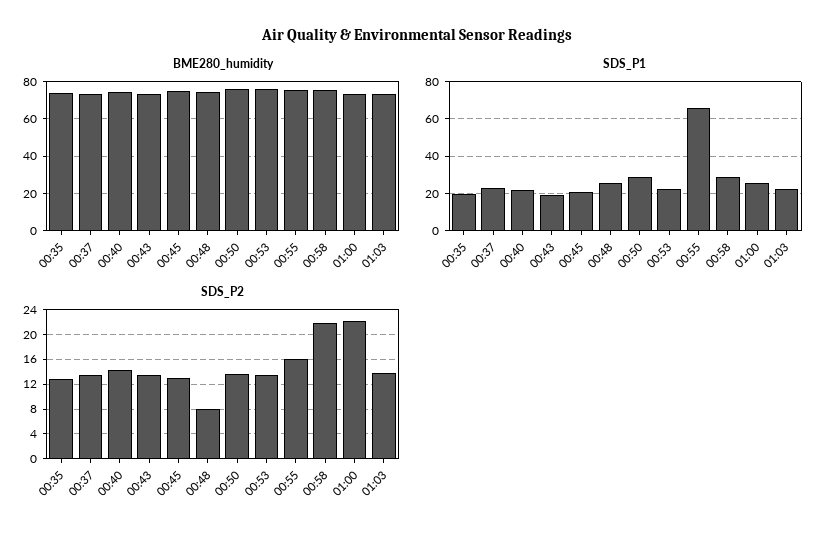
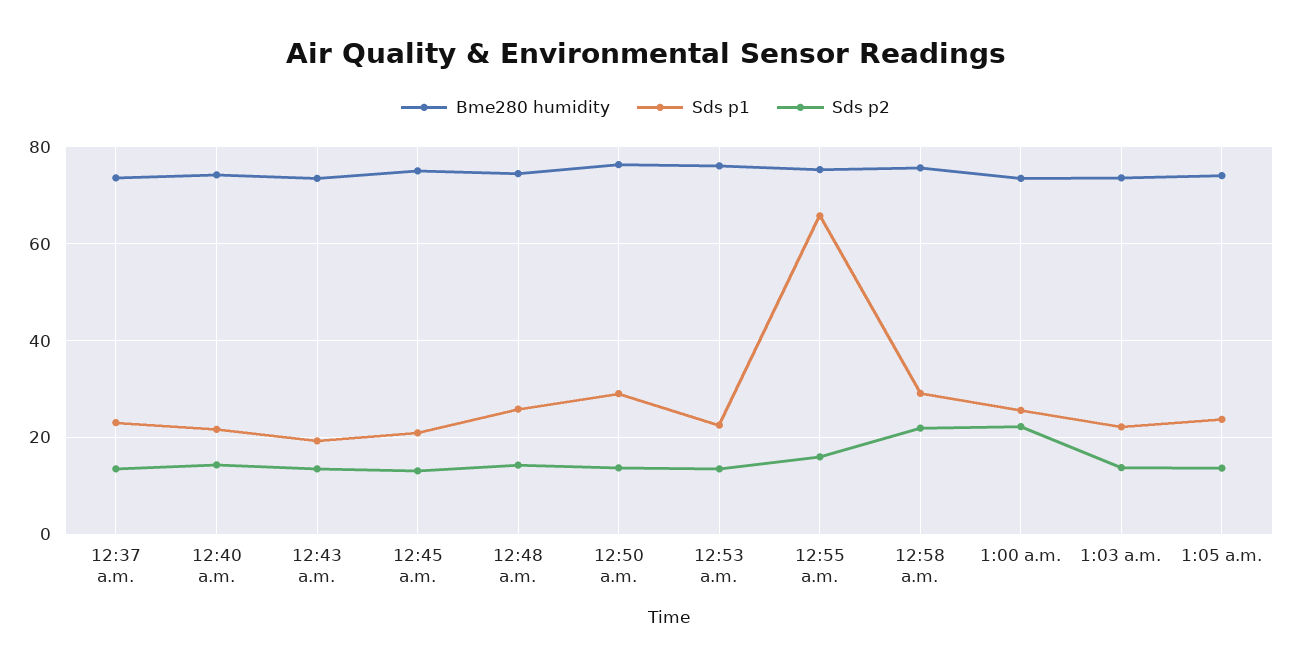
BME280_humidity, 00:35: 75 -> none
SDS_P1, 00:35: 20 -> none
SDS_P2, 00:35: 13 -> none
SDS_P2, 00:48: 8 -> 14
BME280_humidity, 1:05 a.m.: none -> 74
SDS_P1, 1:05 a.m.: none -> 24
SDS_P2, 1:05 a.m.: none -> 14

